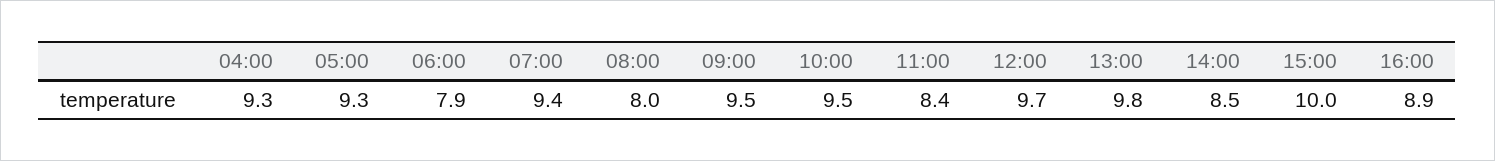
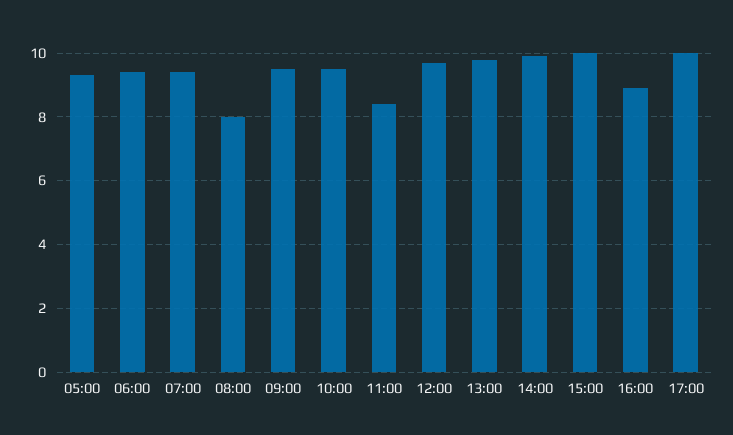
04:00: 9.3 -> none
06:00: 7.9 -> 9.5
14:00: 8.5 -> 10
17:00: none -> 10

